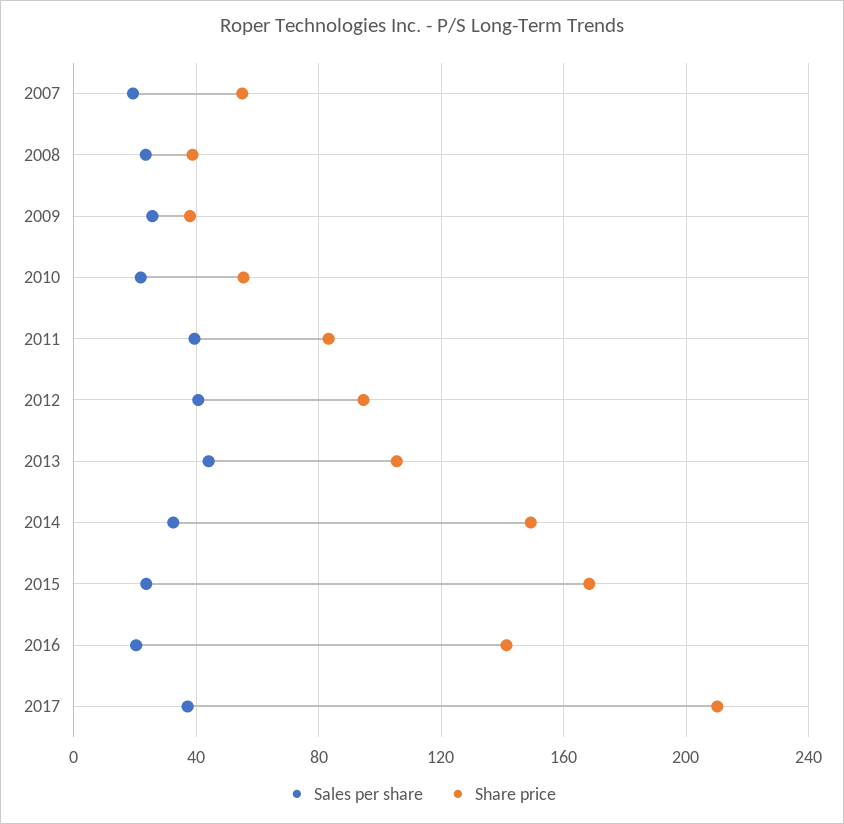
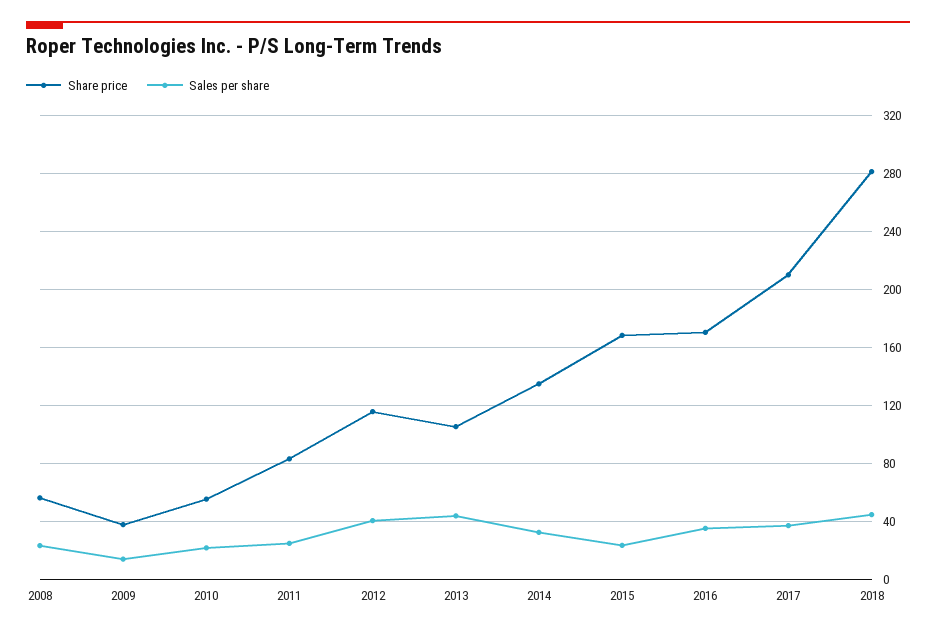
Sales per share, 2007: 20 -> none
Share price, 2007: 55 -> none
Share price, 2008: 40 -> 55
Sales per share, 2009: 25 -> 15
Sales per share, 2011: 40 -> 25
Share price, 2012: 95 -> 115
Share price, 2014: 150 -> 135
Sales per share, 2016: 20 -> 35
Share price, 2016: 140 -> 170
Share price, 2018: none -> 280
Sales per share, 2018: none -> 45

